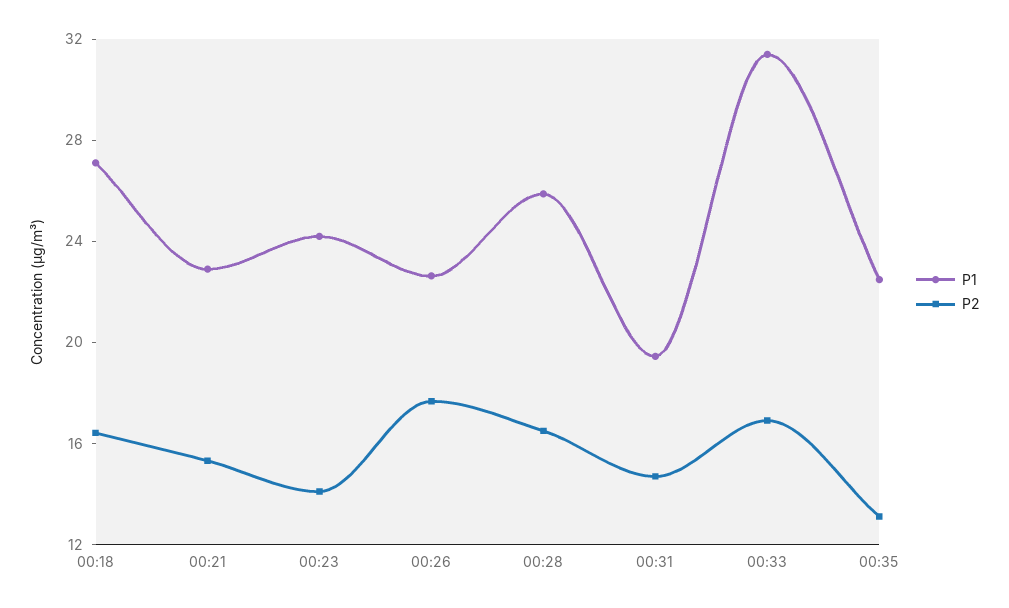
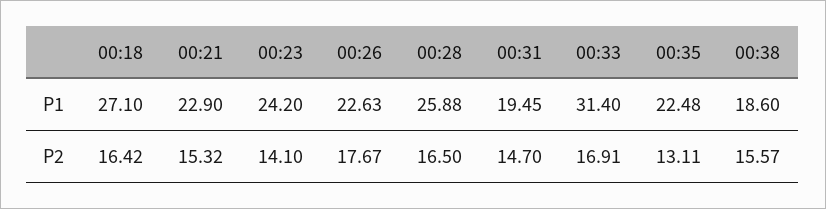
P1, 00:38: none -> 18.6
P2, 00:38: none -> 15.57

